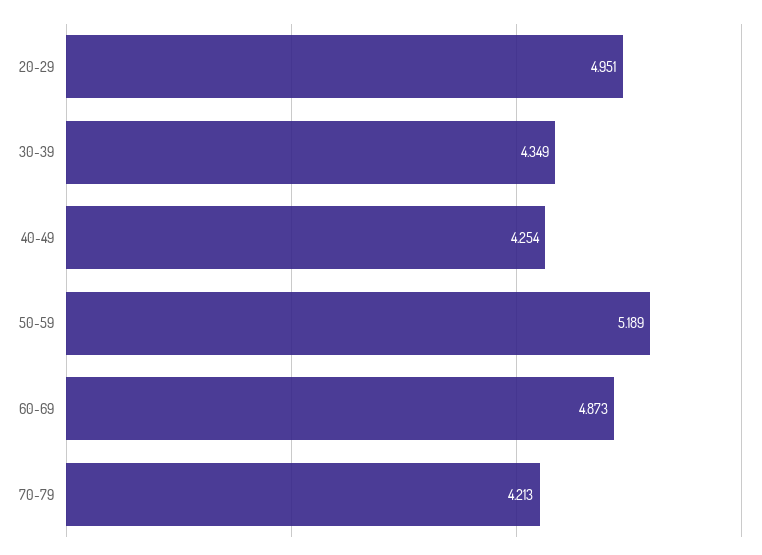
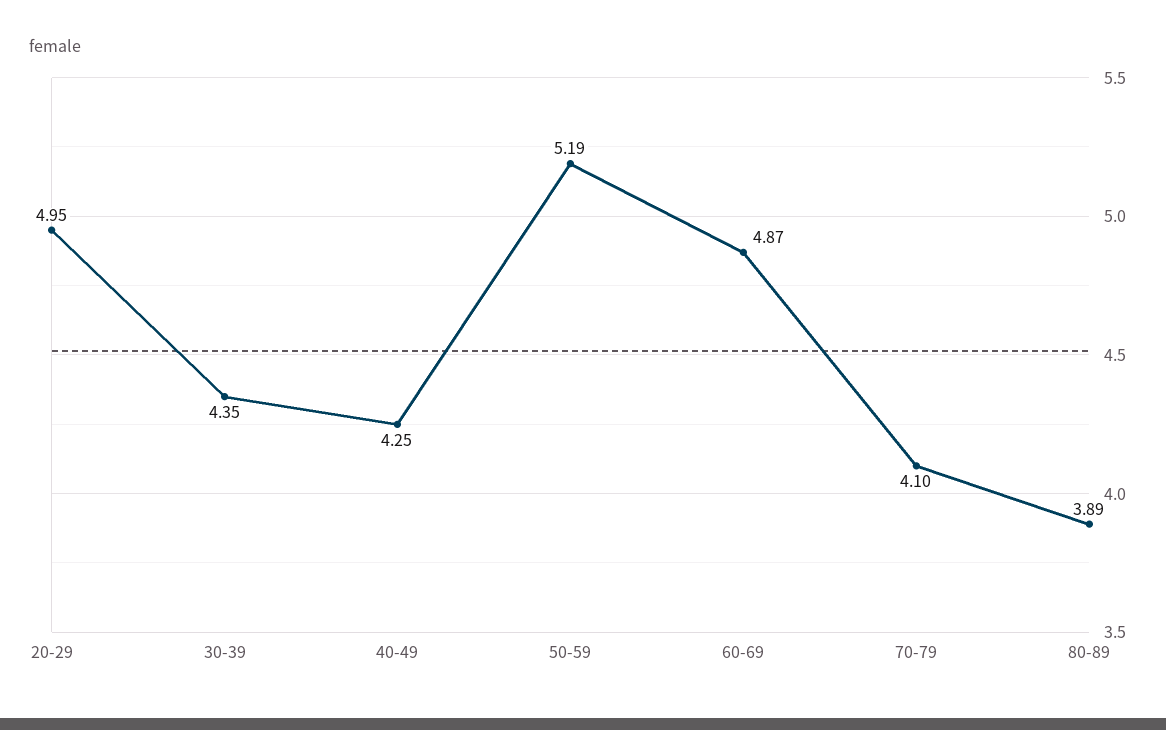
70-79: 4.213 -> 4.1
80-89: none -> 3.89

